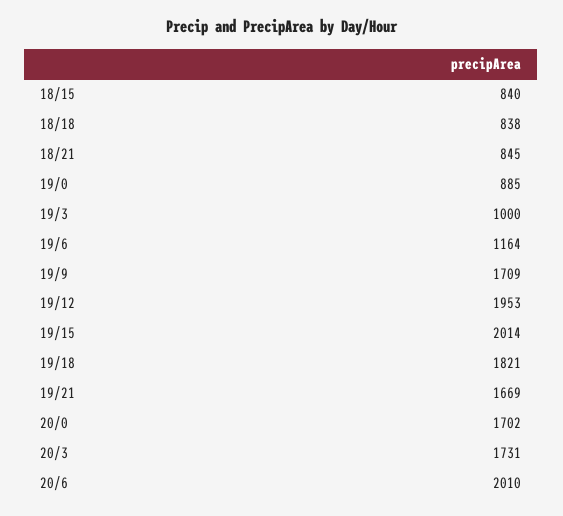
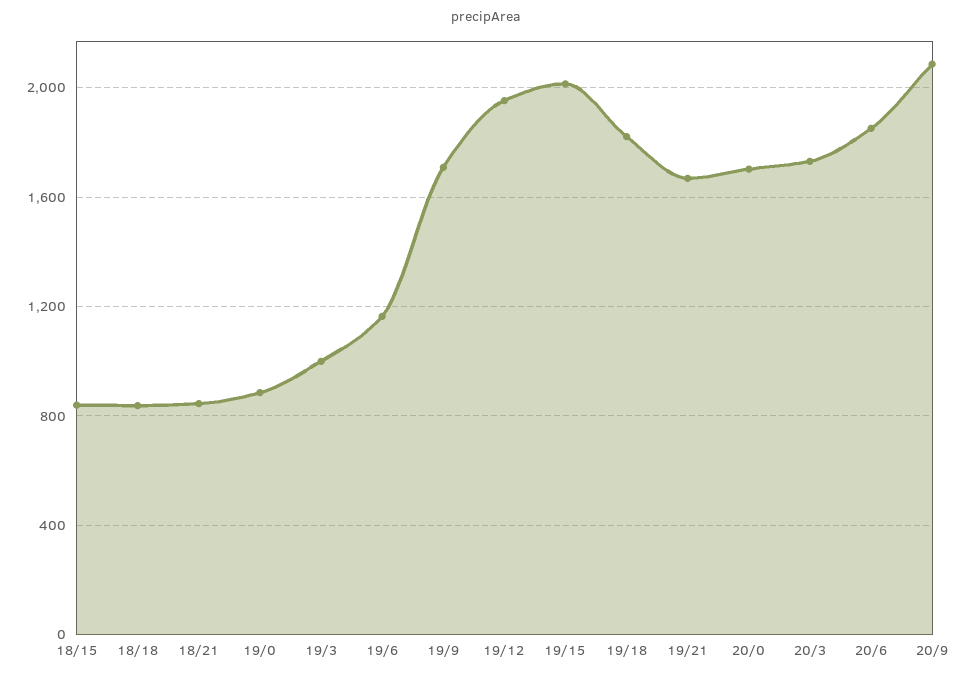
20/6: 2010 -> 1850
20/9: none -> 2100

